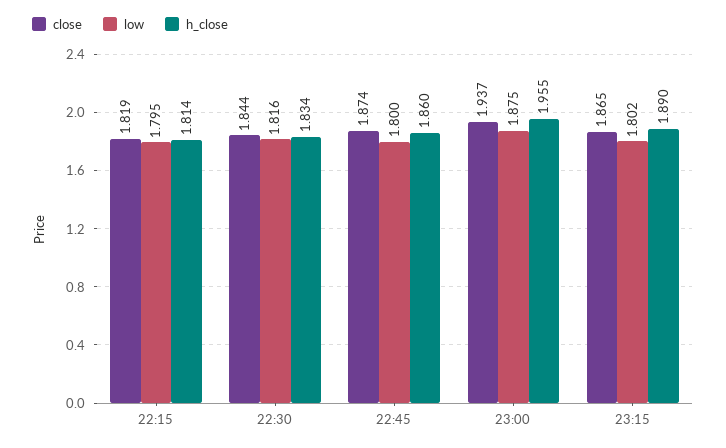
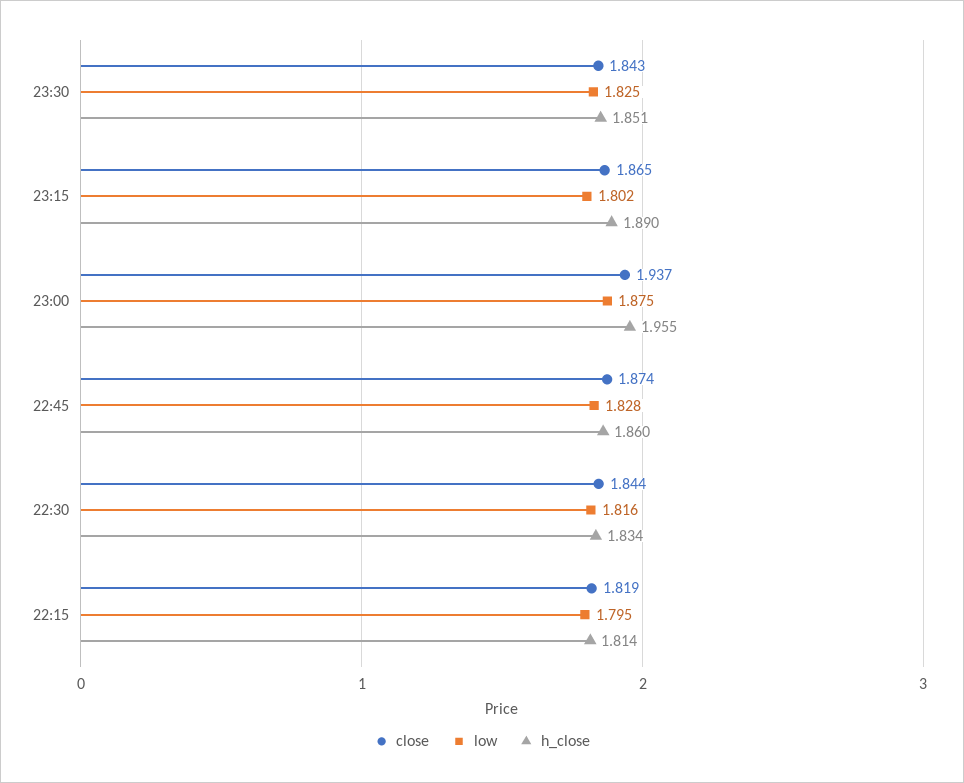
low, 22:45: 1.8 -> 1.828
close, 23:30: none -> 1.843
low, 23:30: none -> 1.825
h_close, 23:30: none -> 1.851

